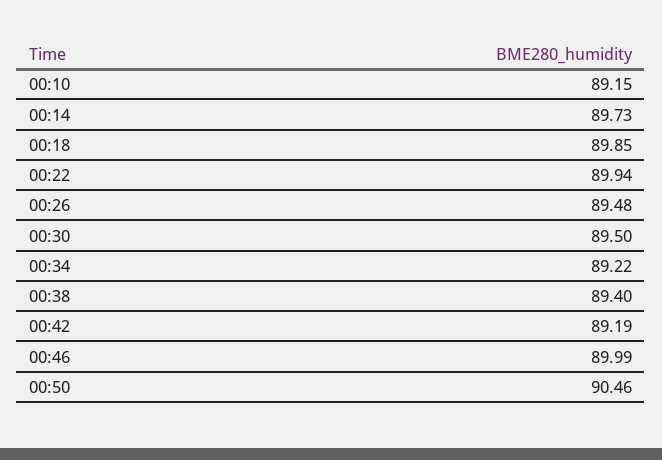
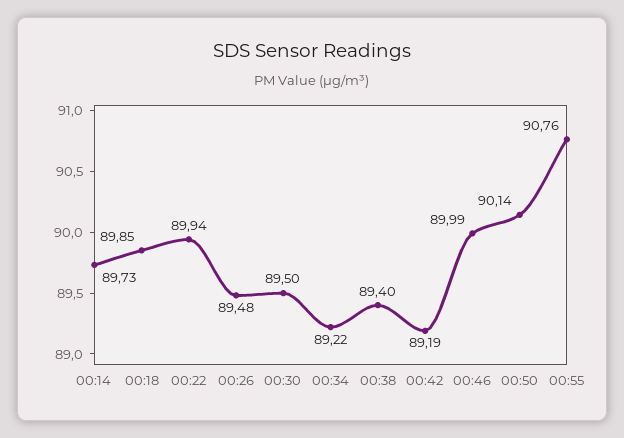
00:10: 89.15 -> none
00:50: 90.46 -> 90.14
00:55: none -> 90.76

